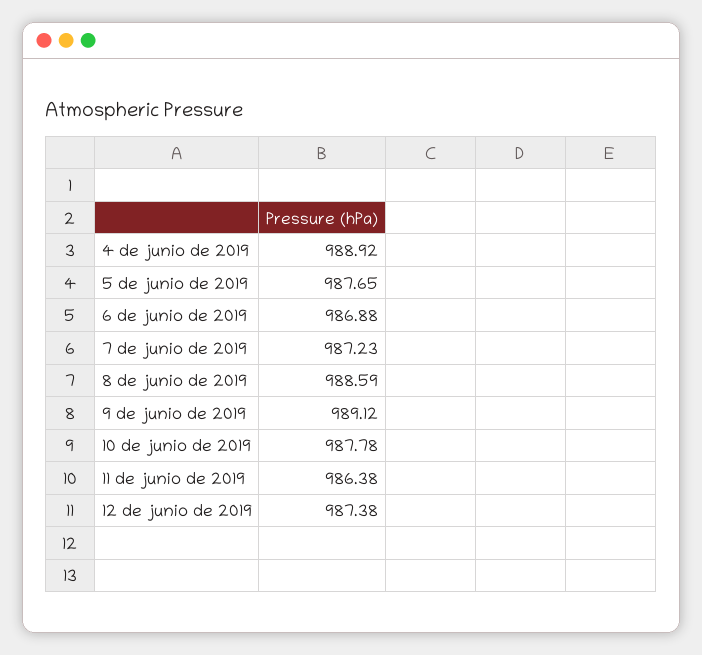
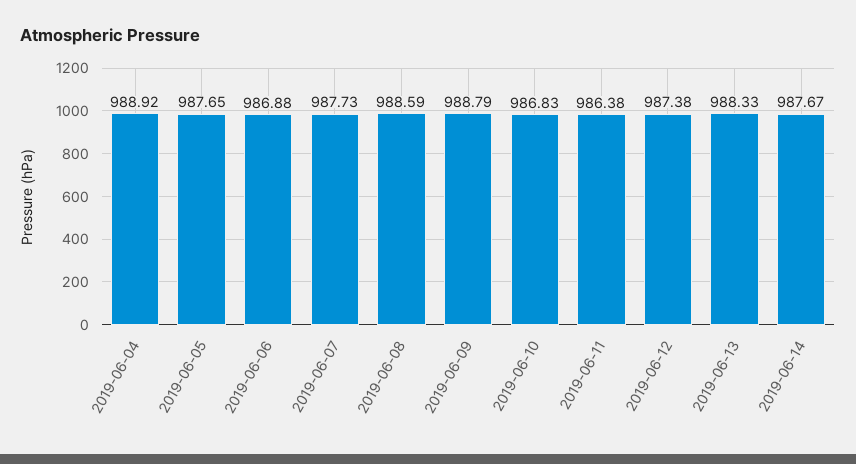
7 de junio de 2019: 987.23 -> 987.73
9 de junio de 2019: 989.12 -> 988.79
10 de junio de 2019: 987.78 -> 986.83
2019-06-13: none -> 988.33
2019-06-14: none -> 987.67

